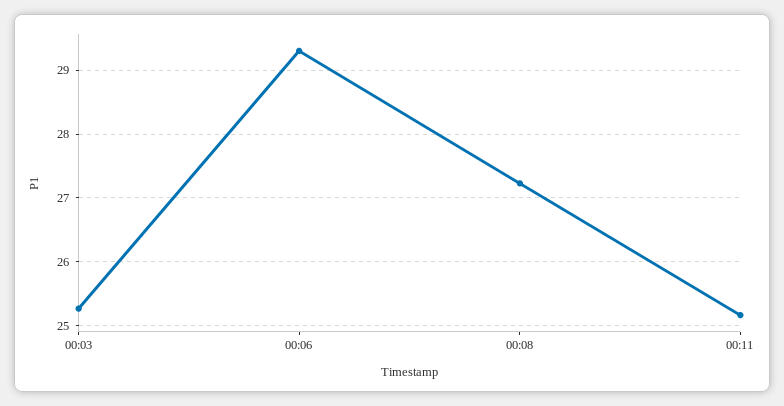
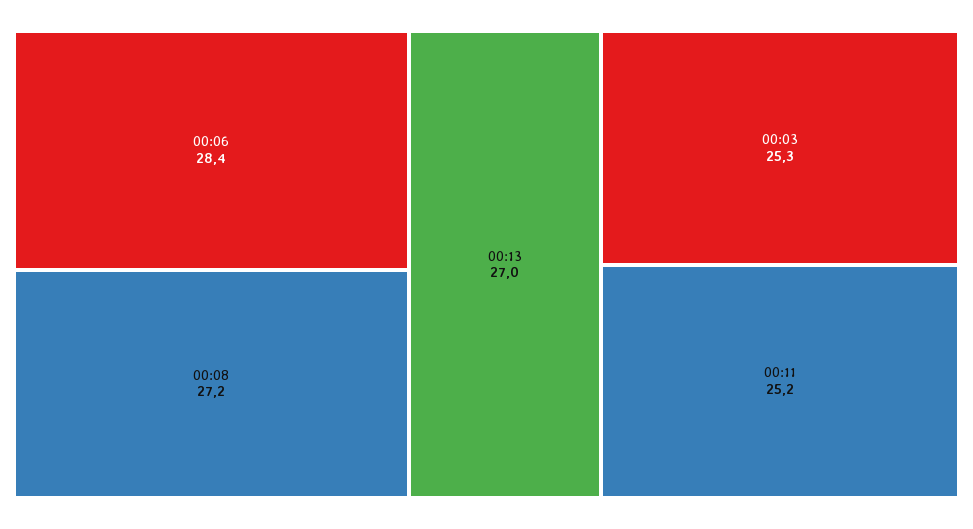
00:06: 29.3 -> 28.4
00:13: none -> 27

